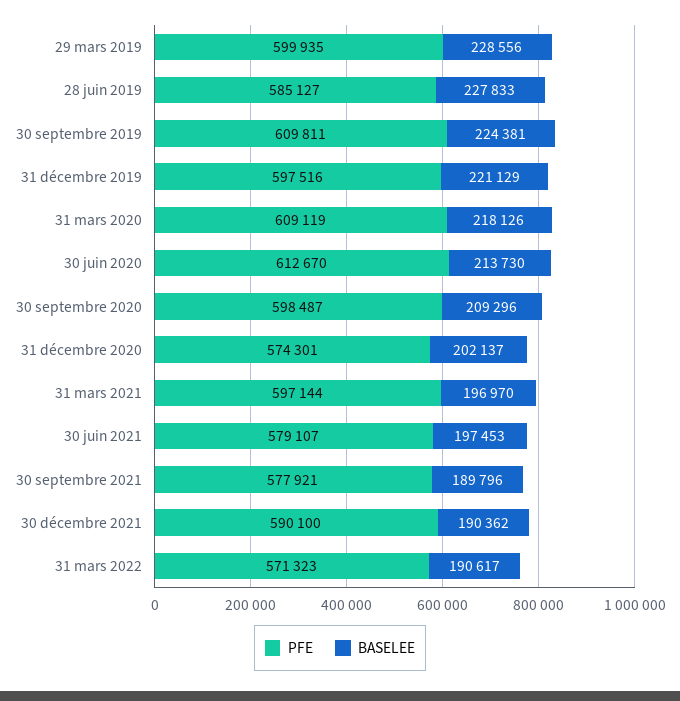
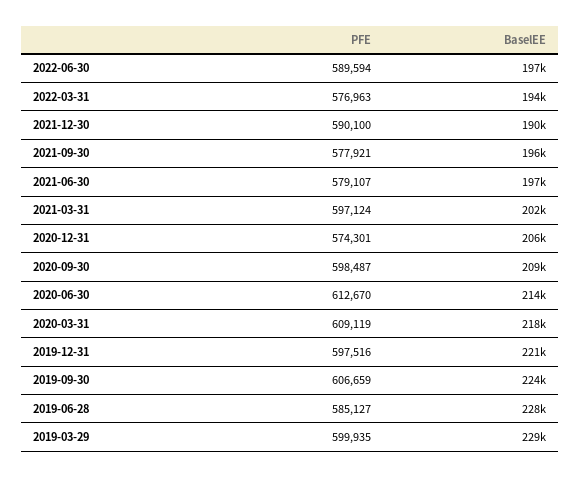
PFE, 30 septembre 2019: 609811 -> 606659
BASELEE, 31 décembre 2020: 202137 -> 206000
PFE, 31 mars 2021: 597144 -> 597124
BASELEE, 31 mars 2021: 196970 -> 202000
BASELEE, 30 septembre 2021: 189796 -> 196000
PFE, 31 mars 2022: 571323 -> 576963
BASELEE, 31 mars 2022: 190617 -> 194000
PFE, 2022-06-30: none -> 589594
BASELEE, 2022-06-30: none -> 197000

